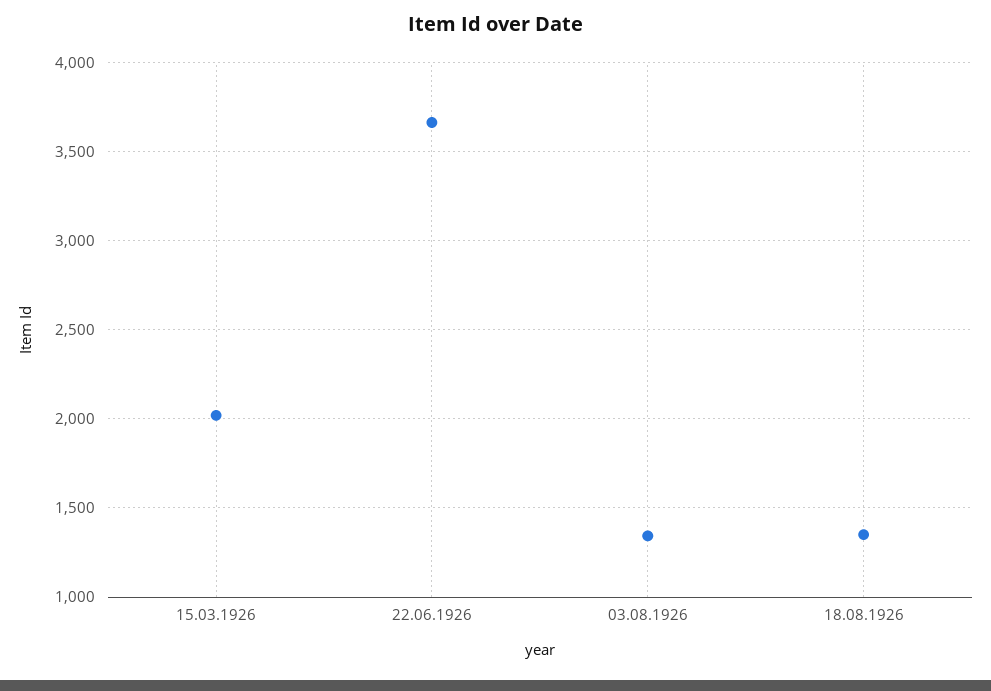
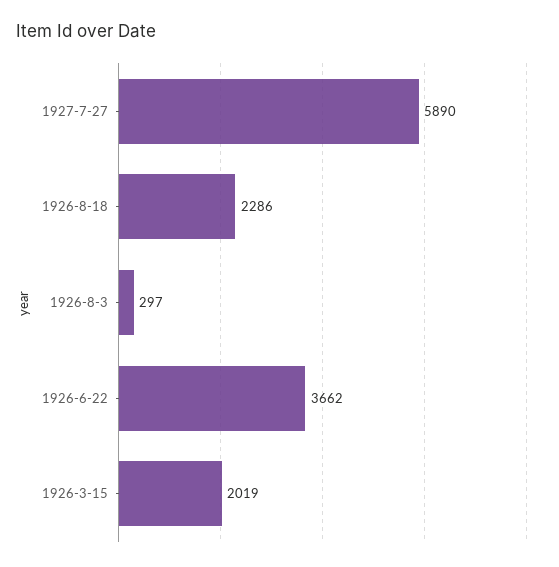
03.08.1926: 1350 -> 297
18.08.1926: 1350 -> 2286
1927-7-27: none -> 5890

